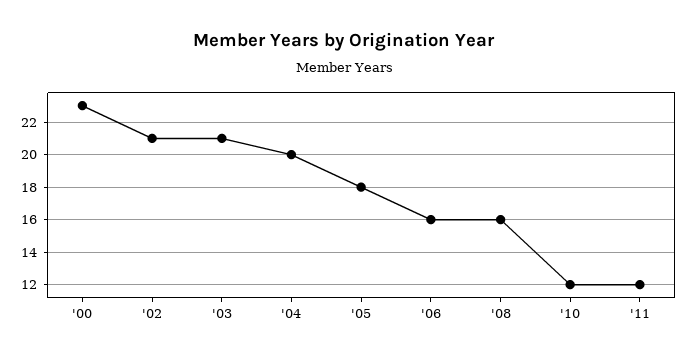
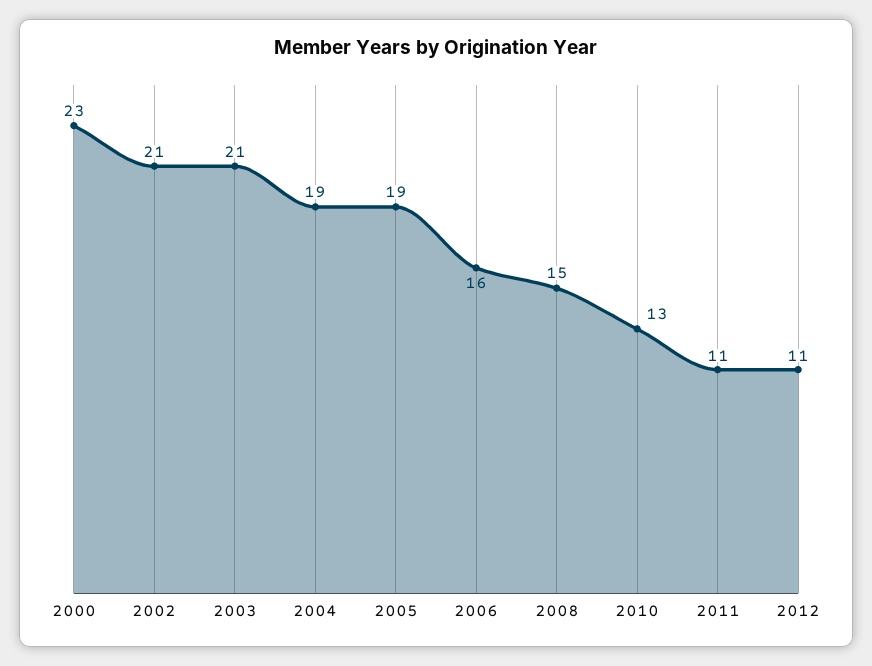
'04: 20 -> 19
'05: 18 -> 19
'08: 16 -> 15
'10: 12 -> 13
'11: 12 -> 11
2012: none -> 11

